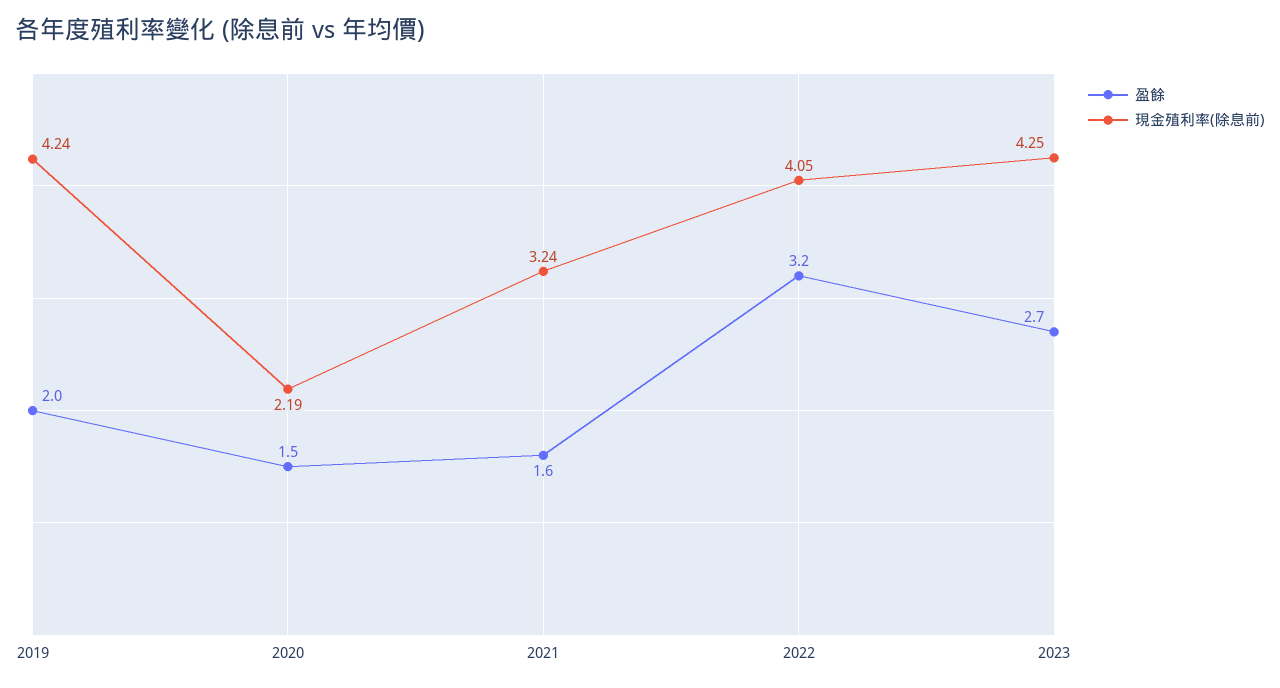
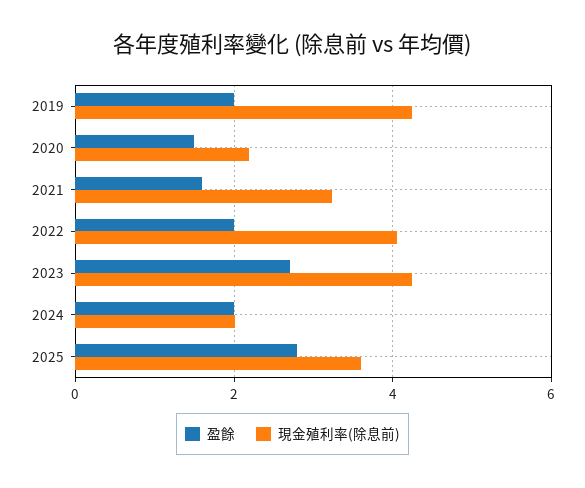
盈餘, 2022: 3.2 -> 2
盈餘, 2024: none -> 2
現金殖利率(除息前), 2024: none -> 2
盈餘, 2025: none -> 2.8
現金殖利率(除息前), 2025: none -> 3.6

